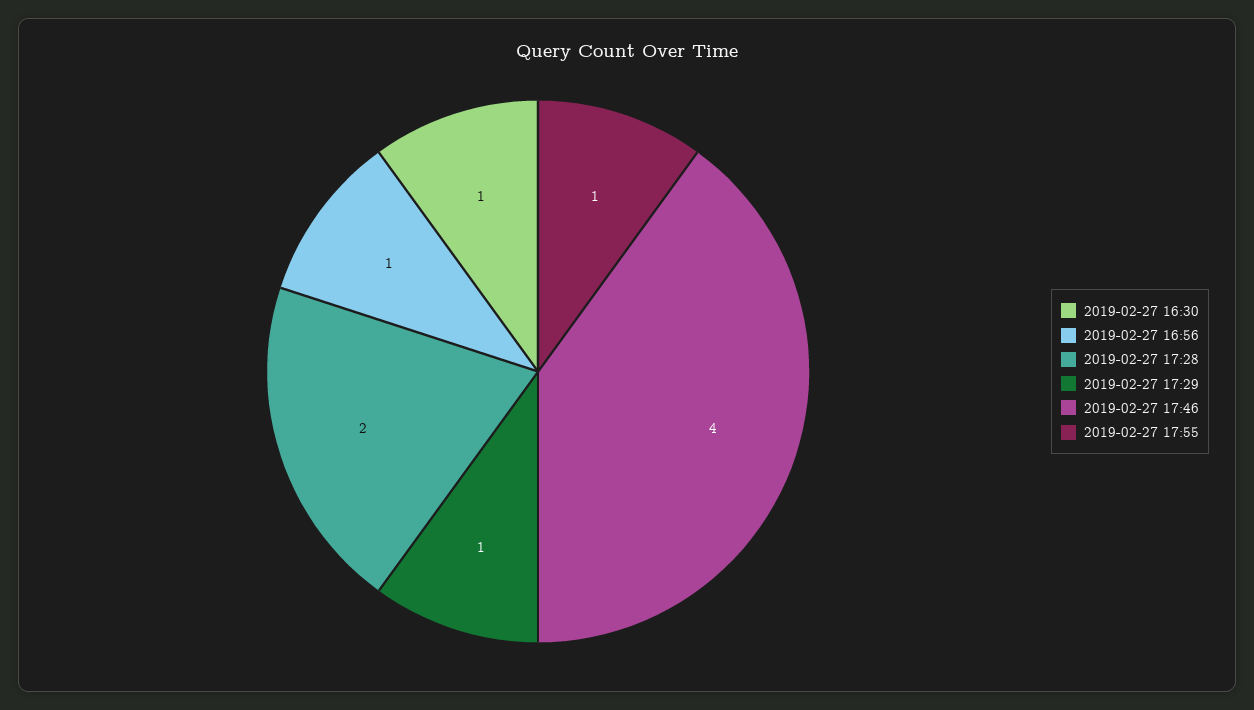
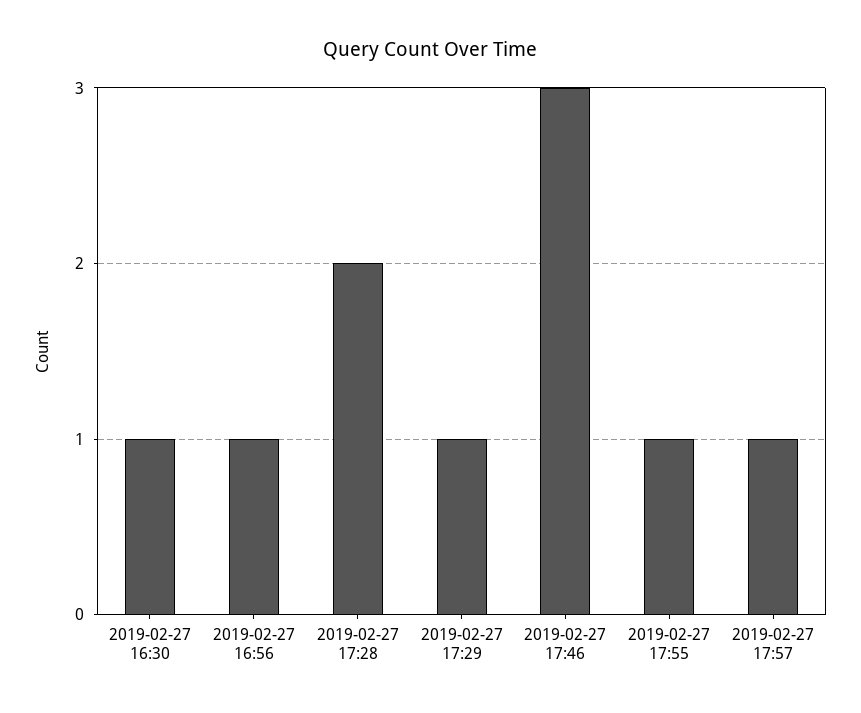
2019-02-27 17:46: 4 -> 3
2019-02-27 17:57: none -> 1

